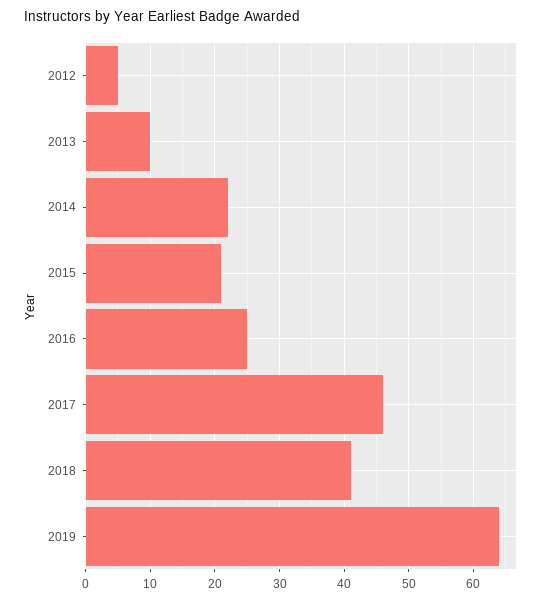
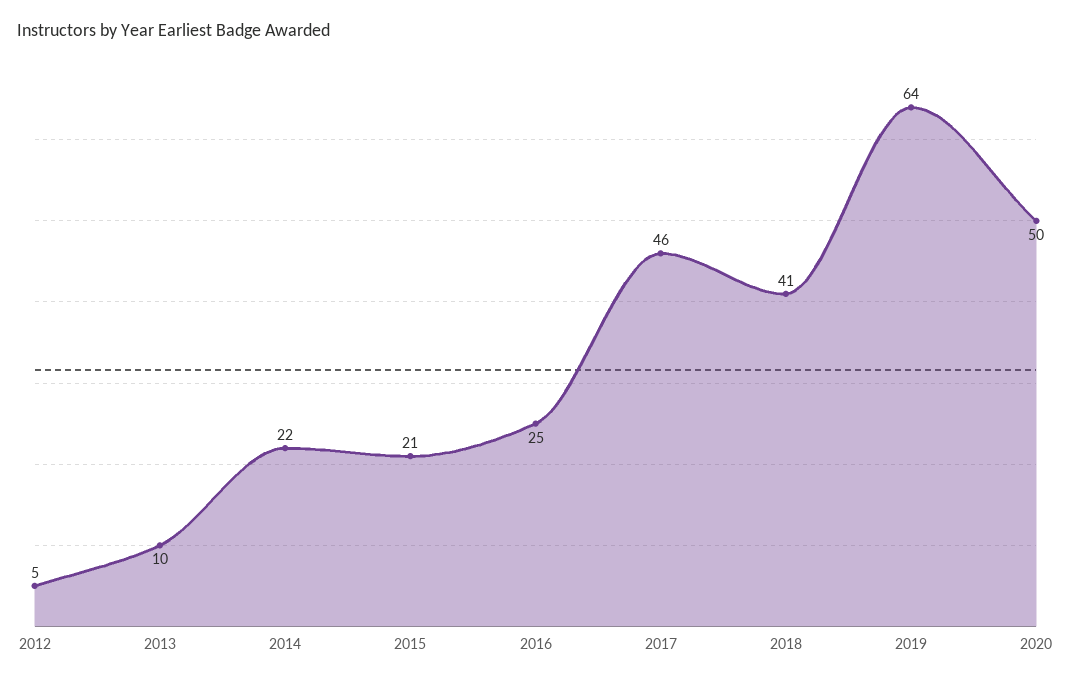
2020: none -> 50

